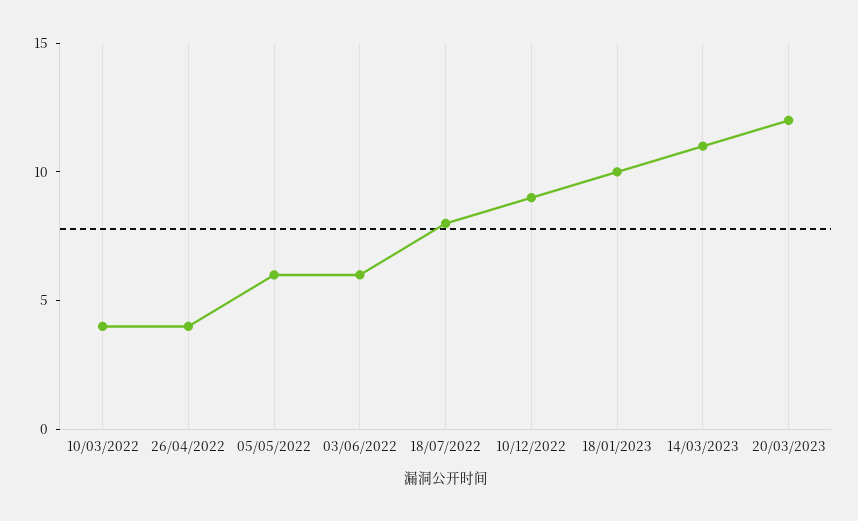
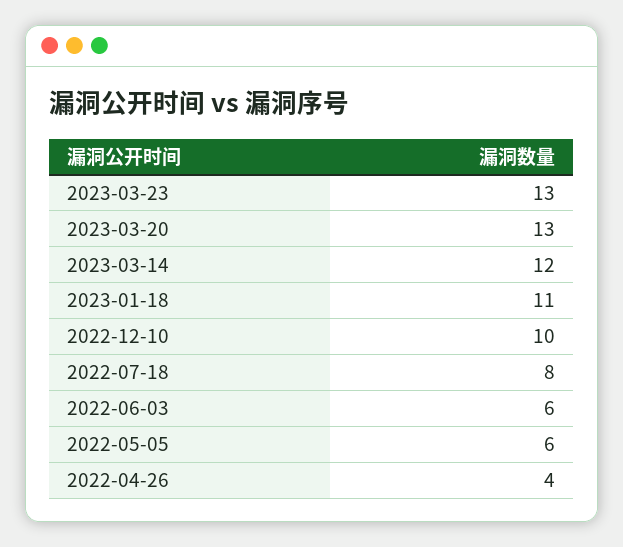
10/03/2022: 4 -> none
10/12/2022: 9 -> 10
18/01/2023: 10 -> 11
14/03/2023: 11 -> 12
20/03/2023: 12 -> 13
2023-03-23: none -> 13

